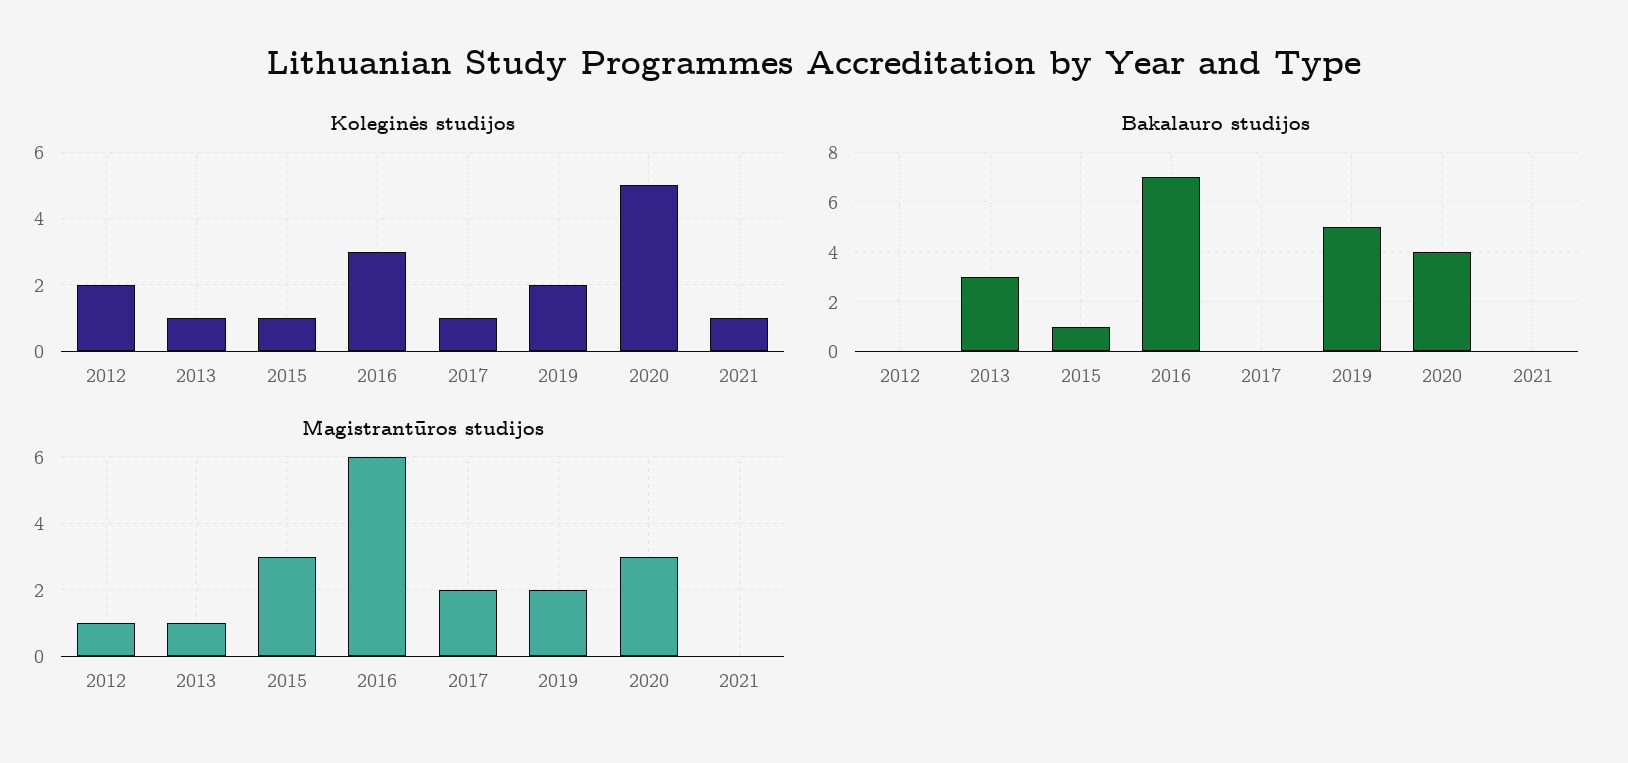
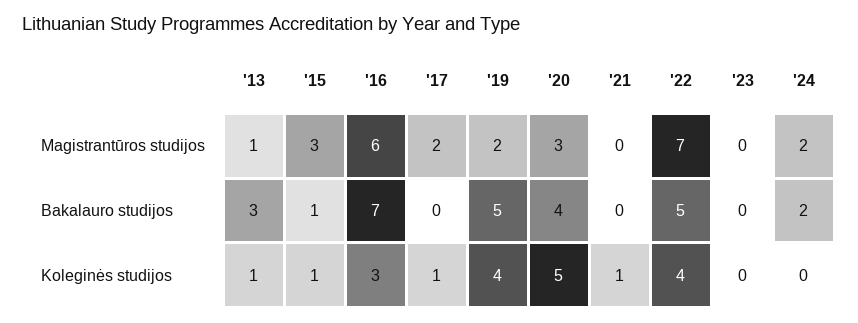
Koleginės studijos, 2012: 2 -> none
Koleginės studijos, 2019: 2 -> 4
Bakalauro studijos, 2012: 0 -> none
Magistrantūros studijos, 2012: 1 -> none
Magistrantūros studijos, '22: none -> 7
Magistrantūros studijos, '23: none -> 0
Magistrantūros studijos, '24: none -> 2
Bakalauro studijos, '22: none -> 5
Bakalauro studijos, '23: none -> 0
Bakalauro studijos, '24: none -> 2
Koleginės studijos, '22: none -> 4
Koleginės studijos, '23: none -> 0
Koleginės studijos, '24: none -> 0

